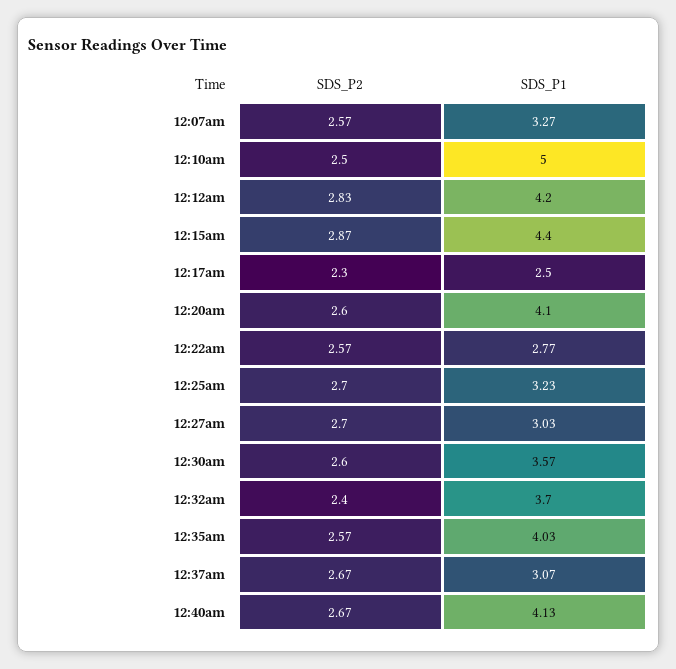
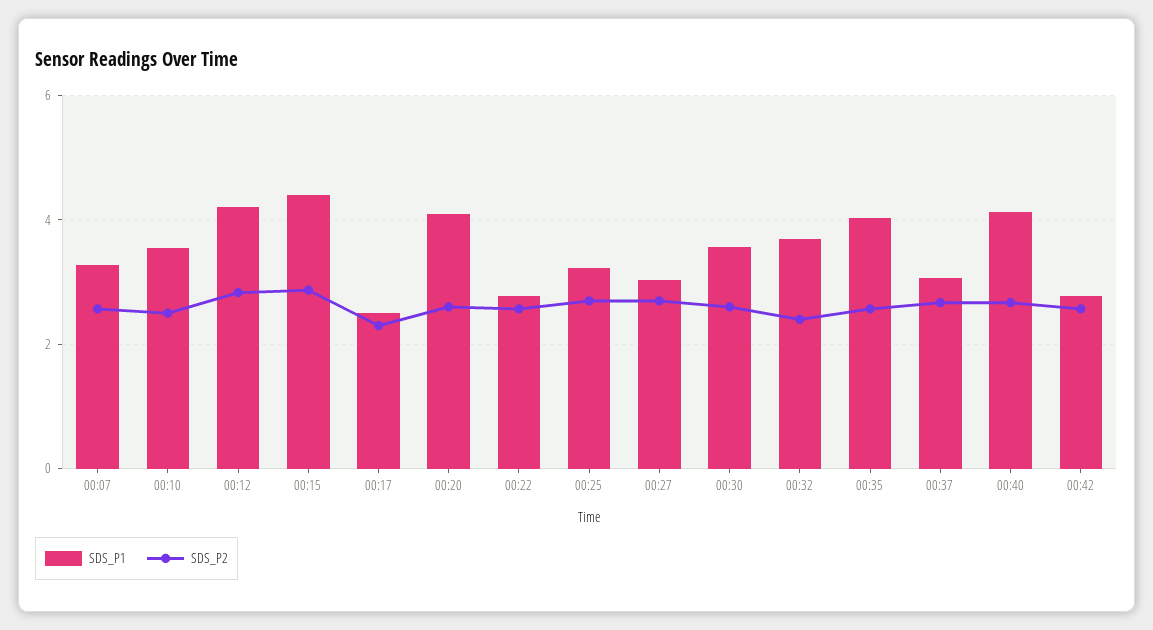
SDS_P1, 12:10am: 5 -> 3.6
SDS_P1, 00:42: none -> 2.8
SDS_P2, 00:42: none -> 2.6

